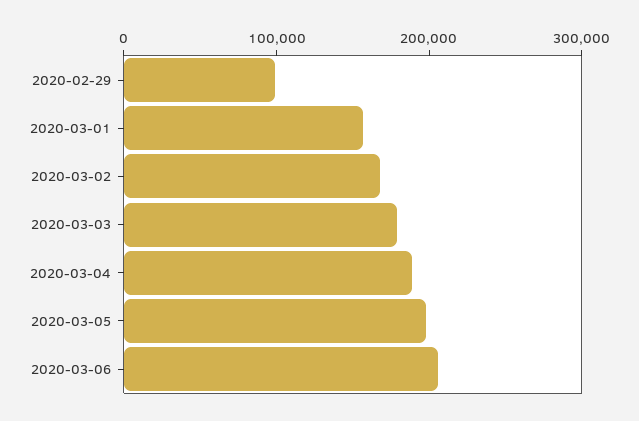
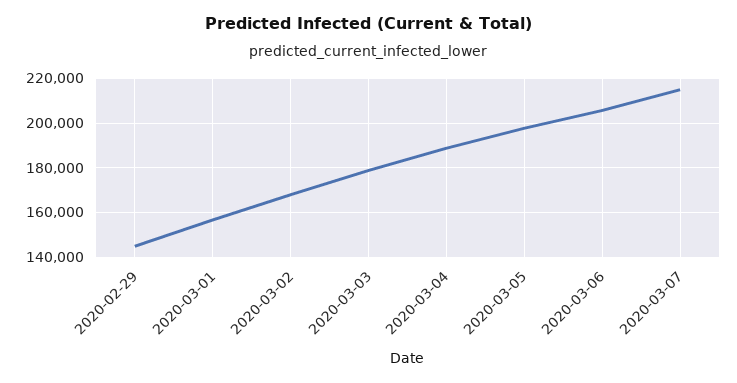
2020-02-29: 100000 -> 145000
2020-03-07: none -> 215000

